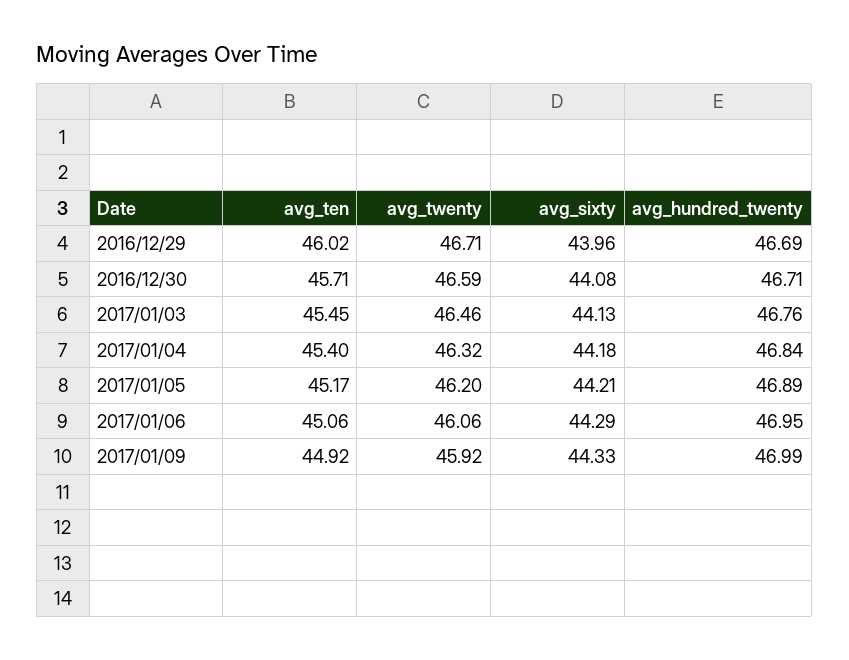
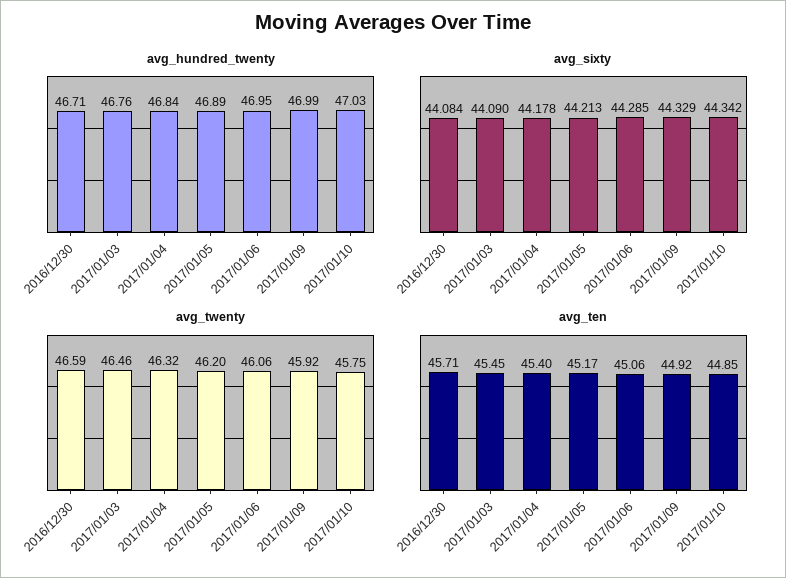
avg_ten, 2016/12/29: 46.02 -> none
avg_twenty, 2016/12/29: 46.71 -> none
avg_sixty, 2016/12/29: 43.96 -> none
avg_hundred_twenty, 2016/12/29: 46.69 -> none
avg_sixty, 2017/01/03: 44.13 -> 44.09
avg_hundred_twenty, 2017/01/10: none -> 47.03
avg_sixty, 2017/01/10: none -> 44.342
avg_twenty, 2017/01/10: none -> 45.75
avg_ten, 2017/01/10: none -> 44.85

